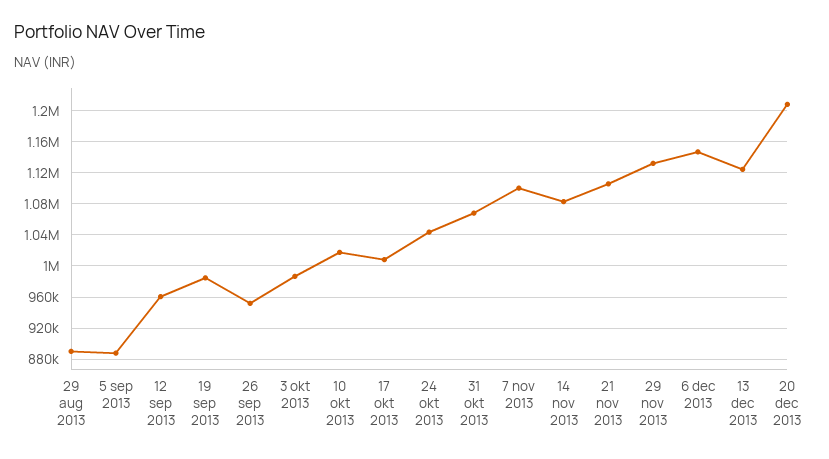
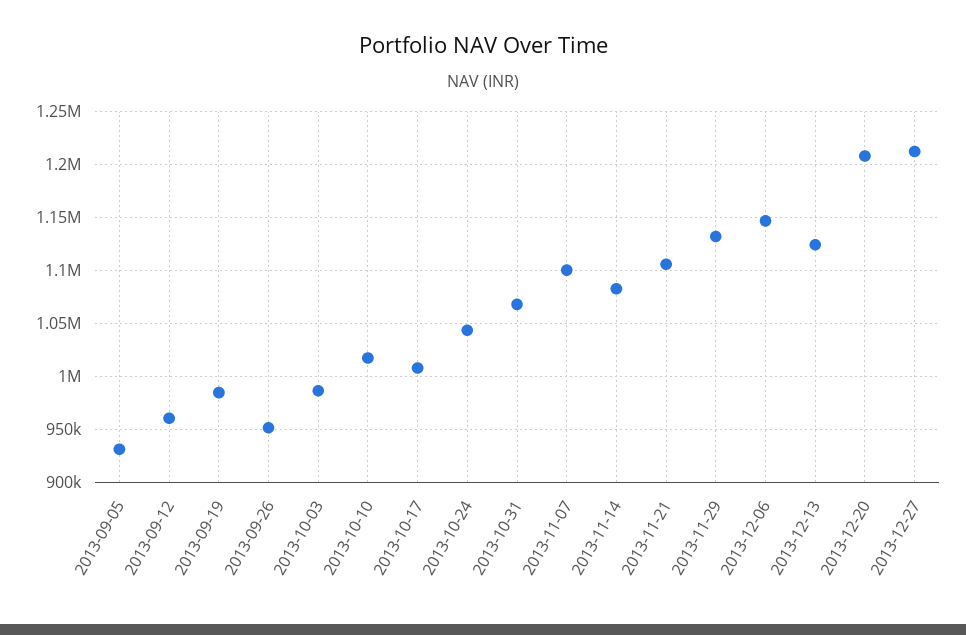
29 aug 2013: 890000 -> none
5 sep 2013: 890000 -> 930000
2013-12-27: none -> 1210000

